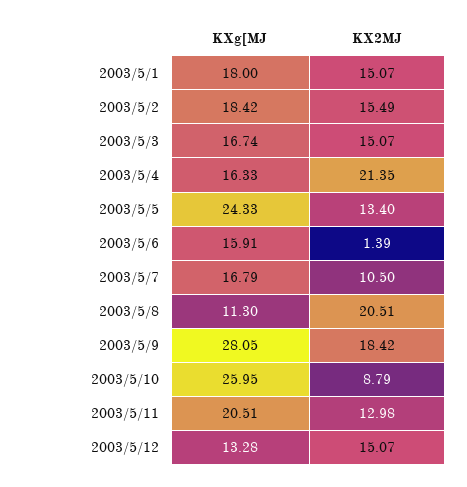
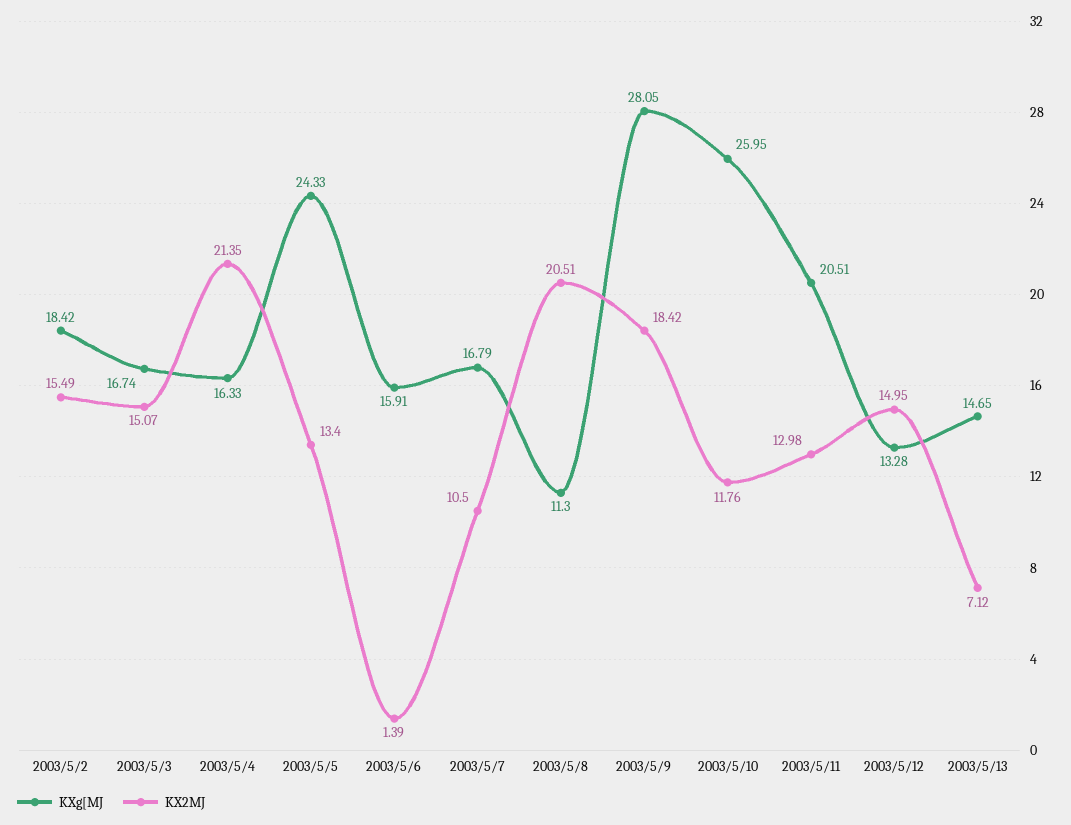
KXg[MJ, 2003/5/1: 18 -> none
KX2MJ, 2003/5/1: 15.07 -> none
KX2MJ, 2003/5/10: 8.79 -> 11.76
KX2MJ, 2003/5/12: 15.07 -> 14.95
KXg[MJ, 2003/5/13: none -> 14.65
KX2MJ, 2003/5/13: none -> 7.12

